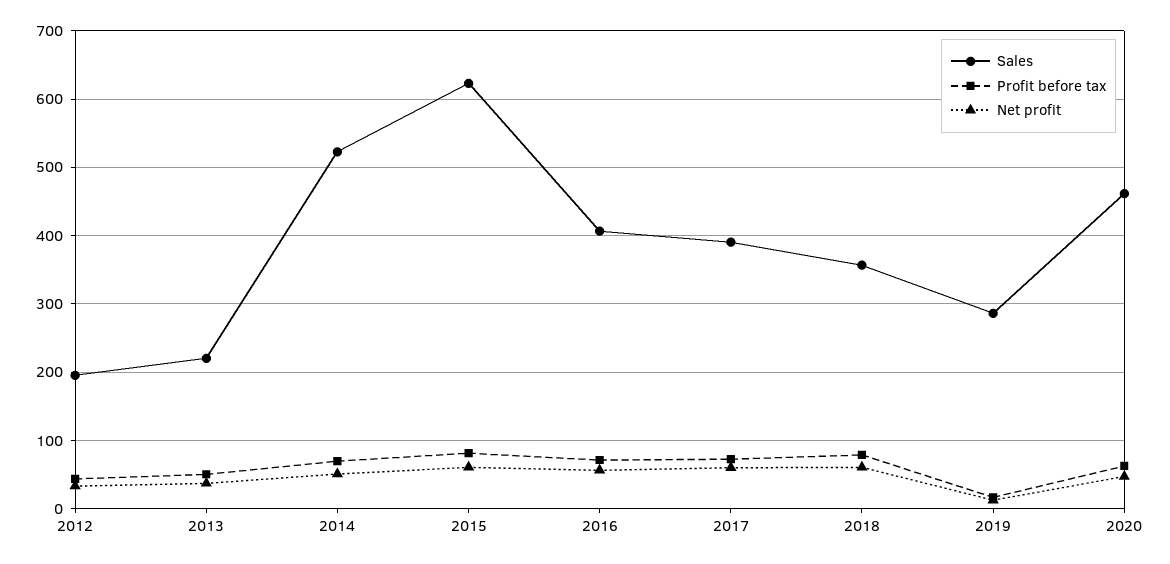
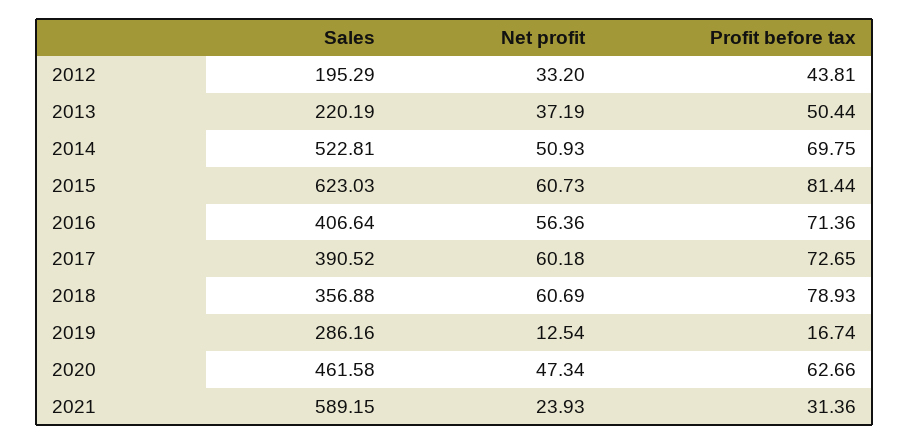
Sales, 2021: none -> 589.15
Net profit, 2021: none -> 23.93
Profit before tax, 2021: none -> 31.36

